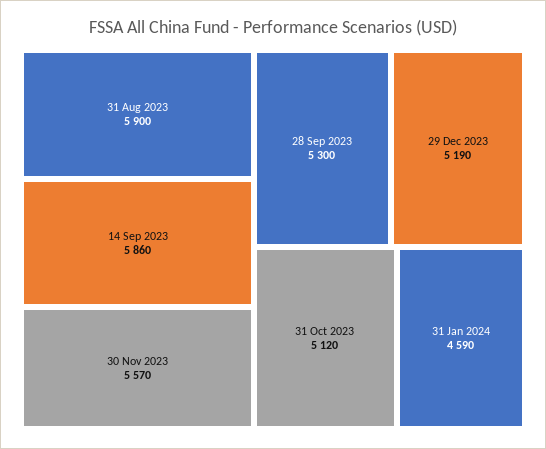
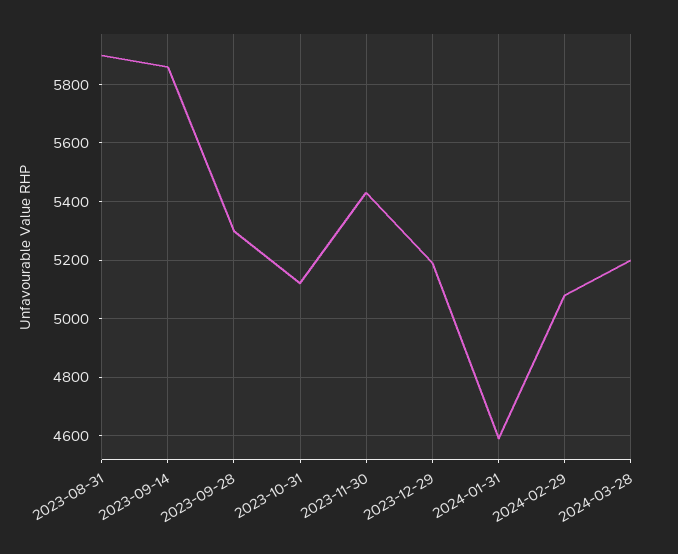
30 Nov 2023: 5570 -> 5425
2024-02-29: none -> 5075
2024-03-28: none -> 5200

